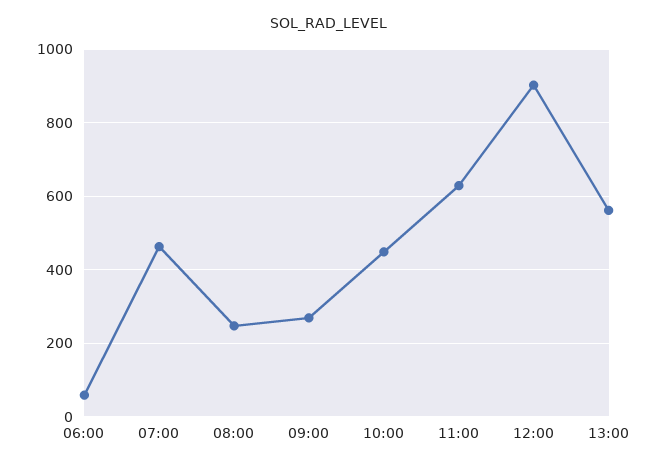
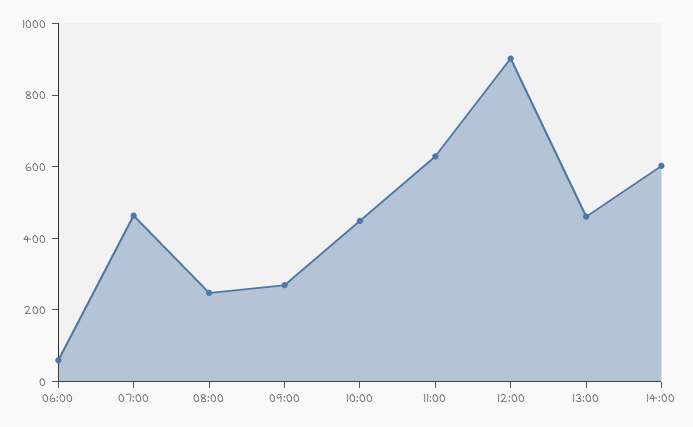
13:00: 560 -> 450
14:00: none -> 600

